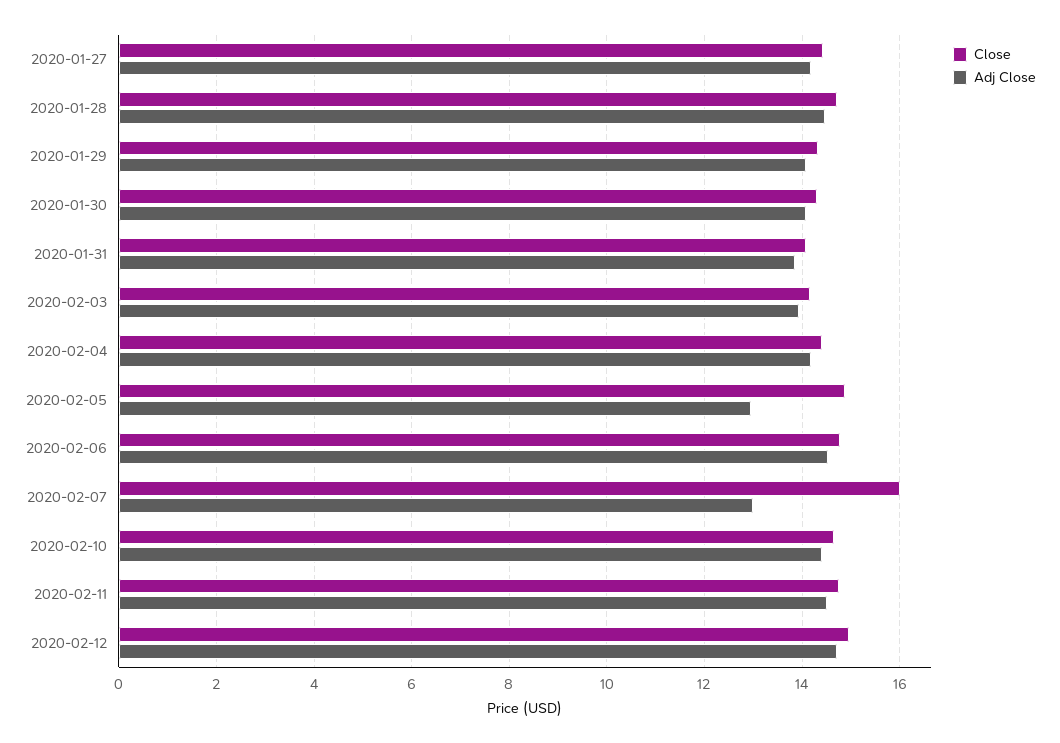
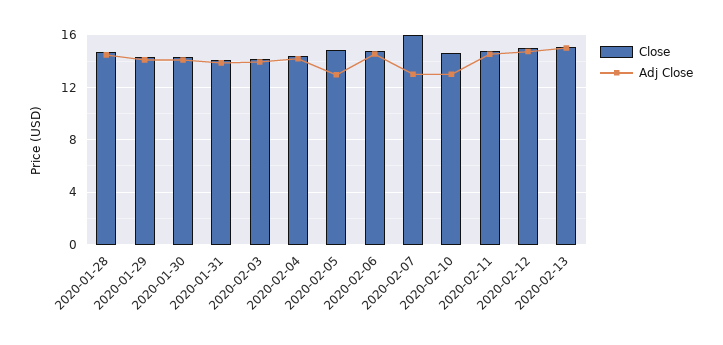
Close, 2020-01-27: 14.4 -> none
Adj Close, 2020-01-27: 14.2 -> none
Adj Close, 2020-02-10: 14.4 -> 13
Close, 2020-02-13: none -> 15
Adj Close, 2020-02-13: none -> 15

